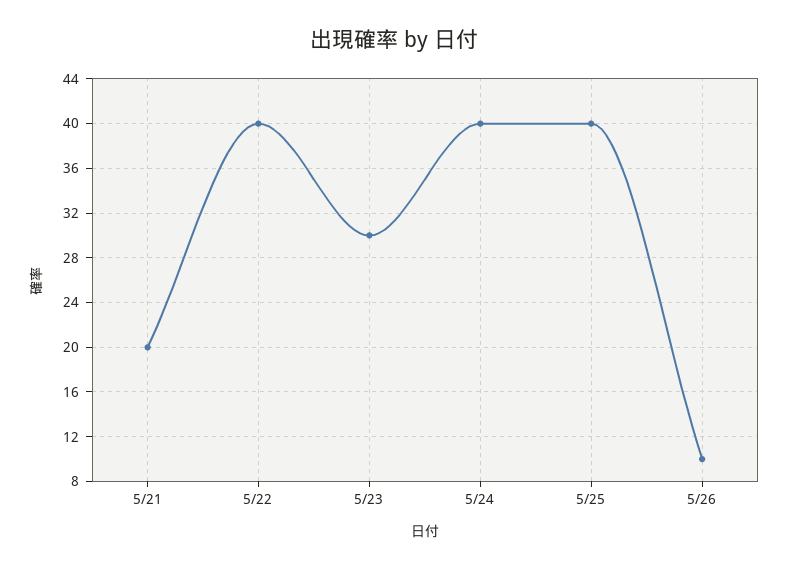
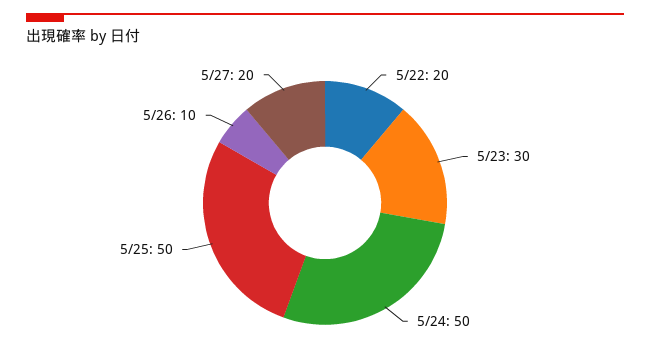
5/21: 20 -> none
5/22: 40 -> 20
5/24: 40 -> 50
5/25: 40 -> 50
5/27: none -> 20

